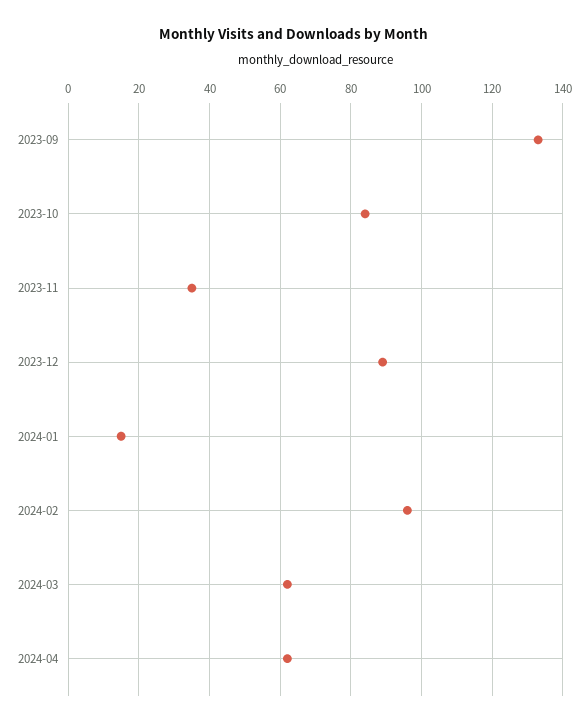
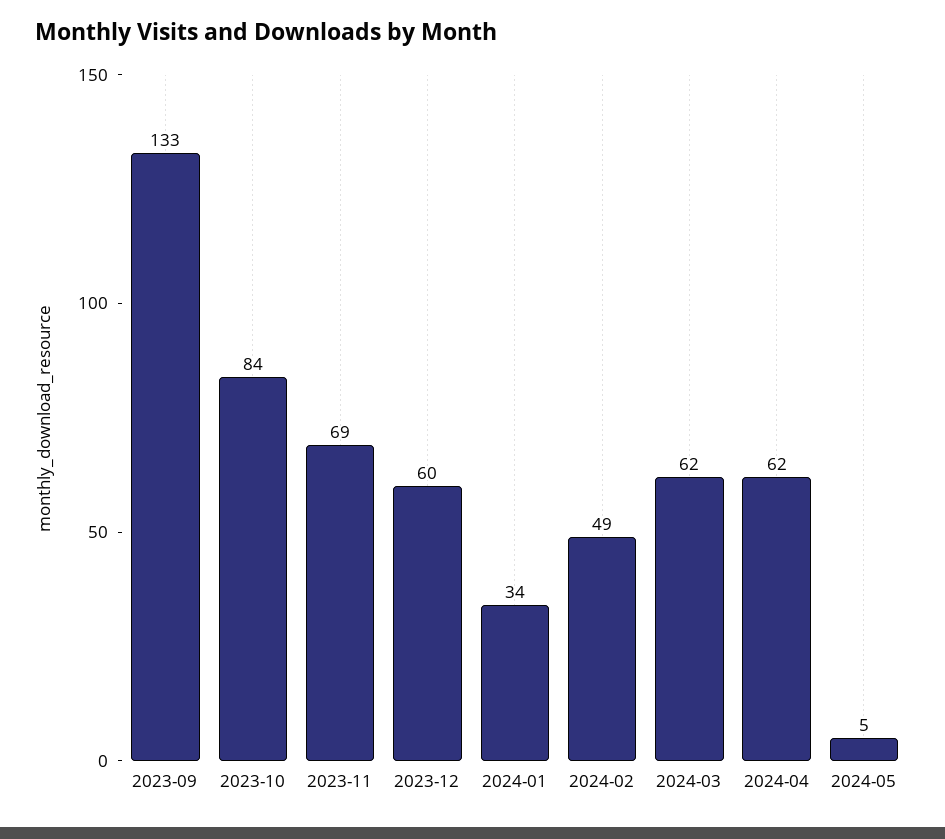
2023-11: 35 -> 69
2023-12: 90 -> 60
2024-01: 15 -> 34
2024-02: 95 -> 49
2024-05: none -> 5

